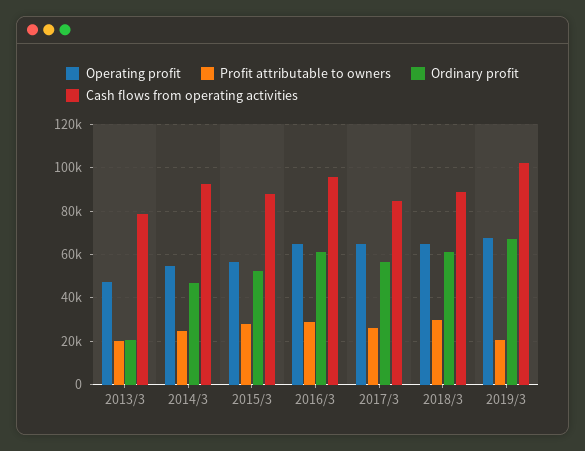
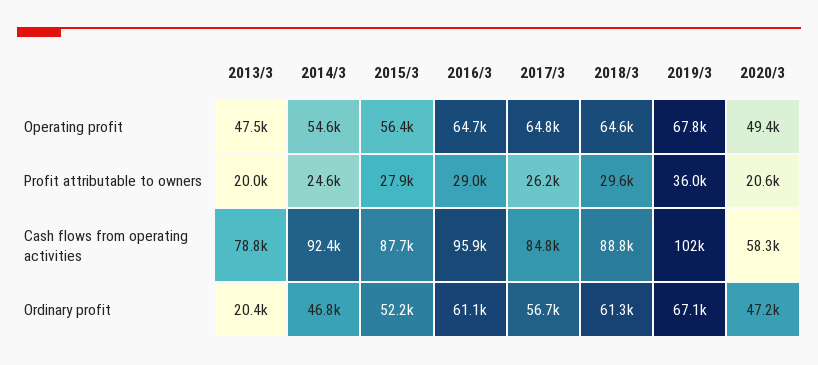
Profit attributable to owners, 2019/3: 20000 -> 36000
Operating profit, 2020/3: none -> 49400
Profit attributable to owners, 2020/3: none -> 20600
Cash flows from operating activities, 2020/3: none -> 58300
Ordinary profit, 2020/3: none -> 47200

